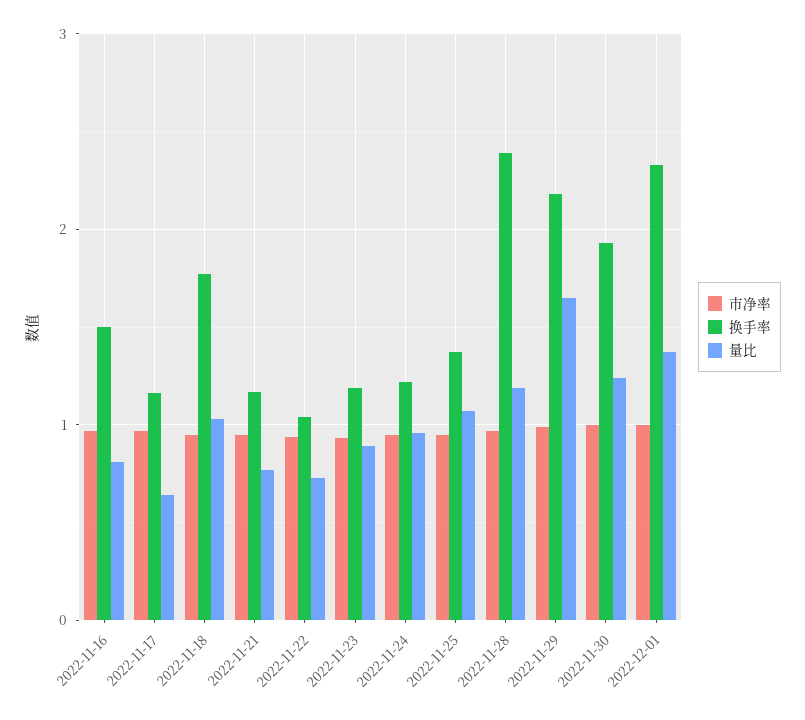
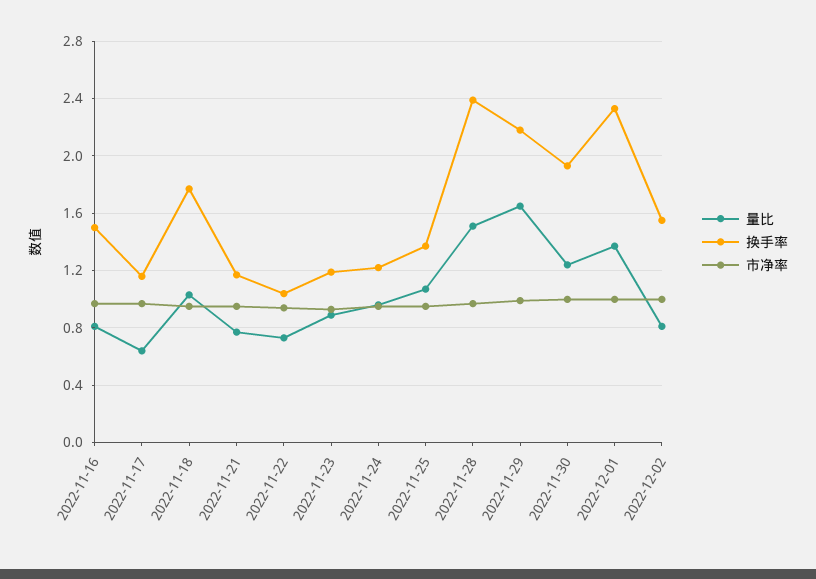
量比, 2022-11-28: 1.2 -> 1.5
量比, 2022-12-02: none -> 0.8
换手率, 2022-12-02: none -> 1.55
市净率, 2022-12-02: none -> 1

